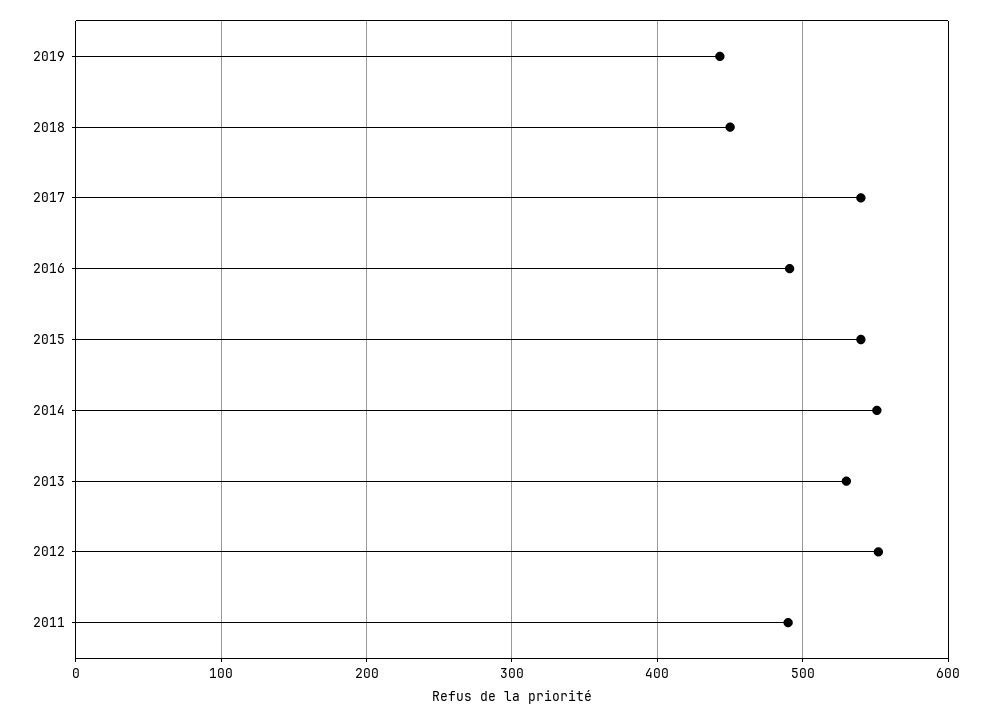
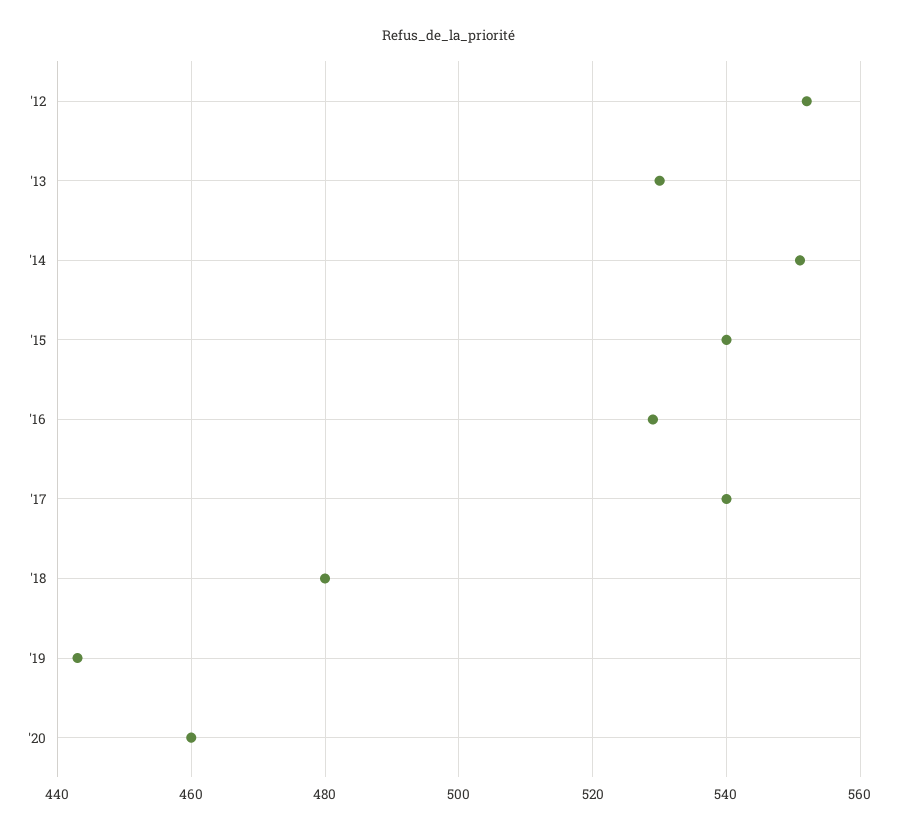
2018: 450 -> 480
2016: 490 -> 530
2011: 490 -> none
'20: none -> 460

